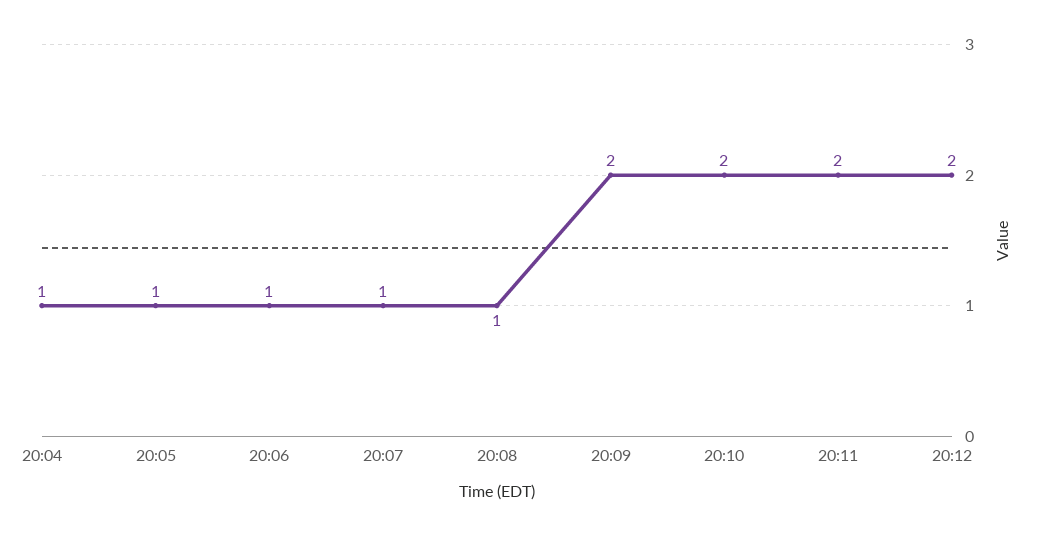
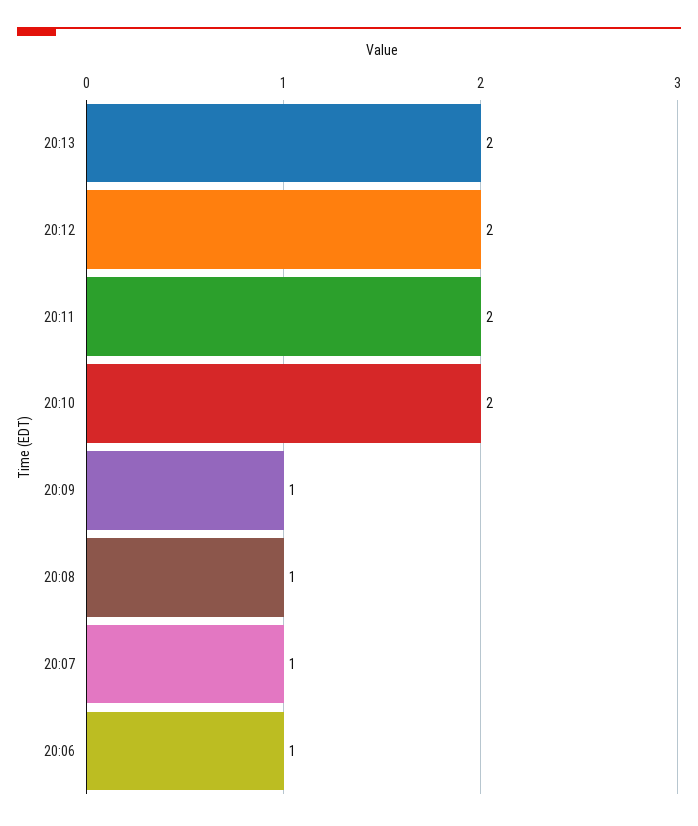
20:04: 1 -> none
20:05: 1 -> none
20:09: 2 -> 1
20:13: none -> 2

